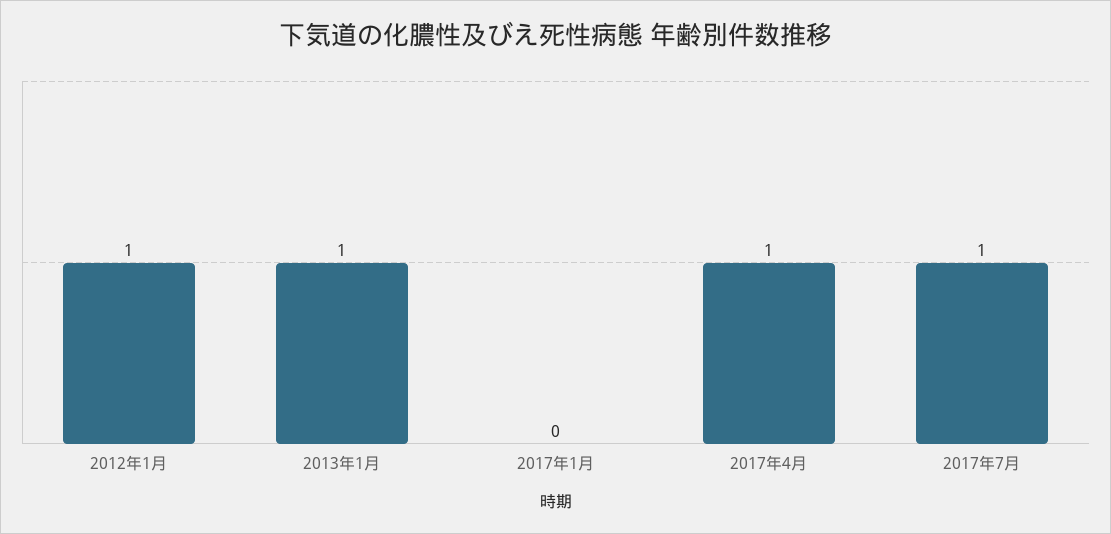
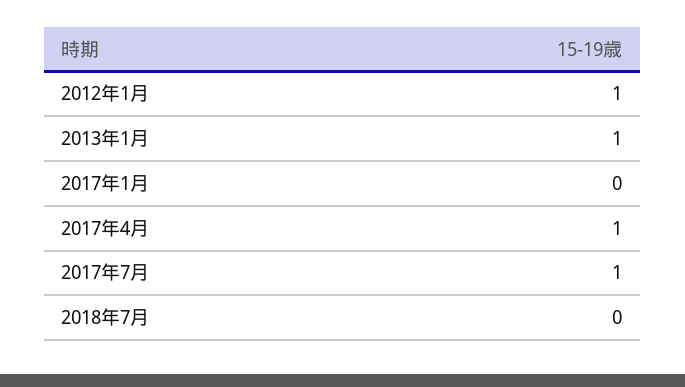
2018年7月: none -> 0

